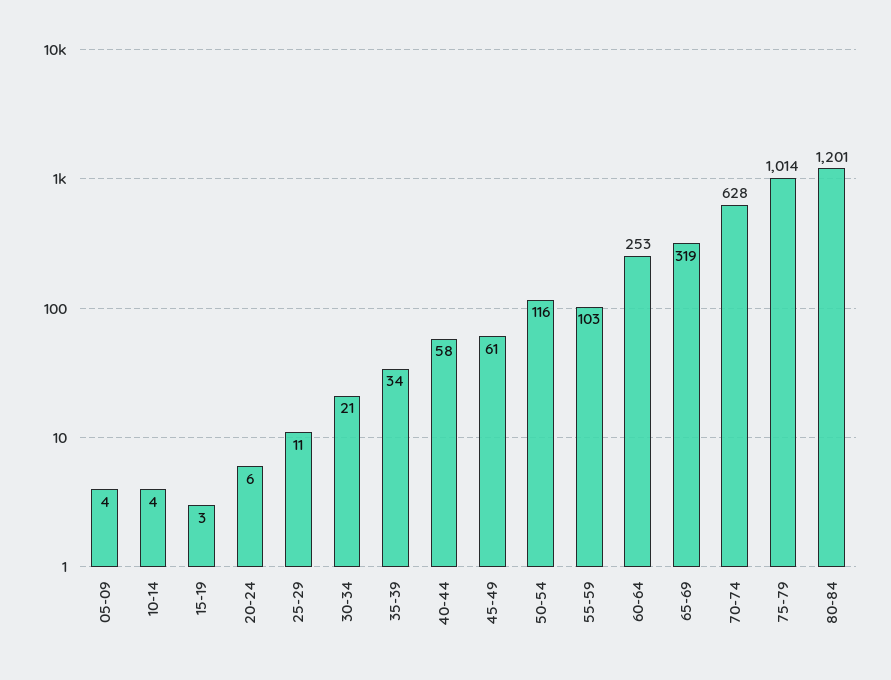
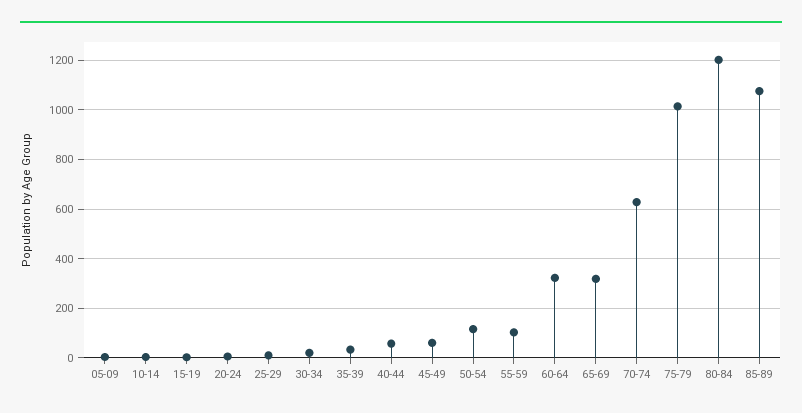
60-64: 253 -> 325
85-89: none -> 1075

